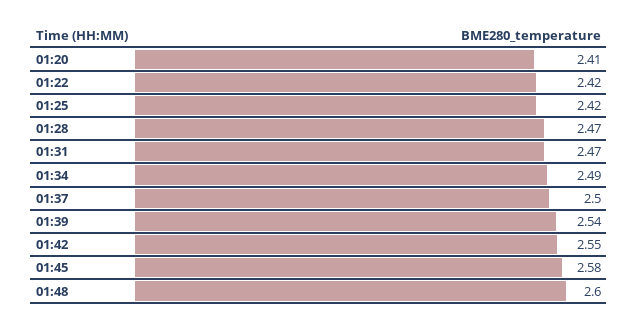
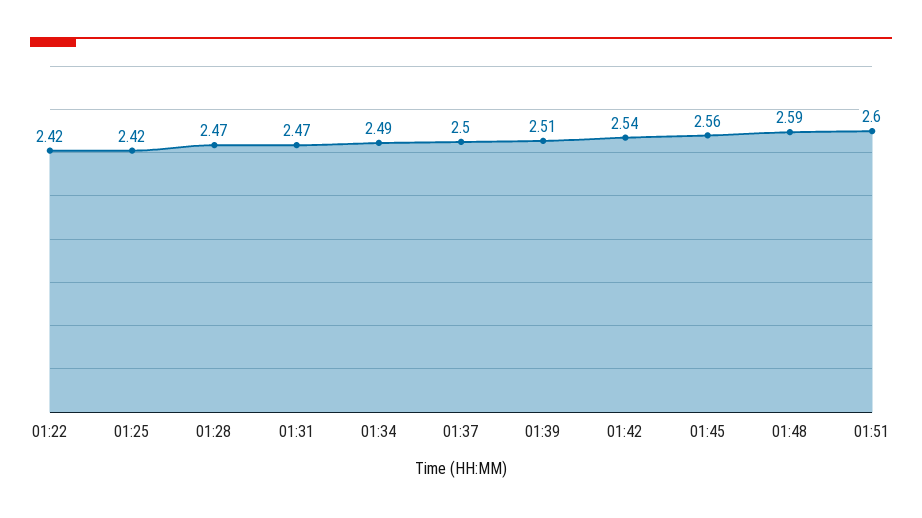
01:20: 2.41 -> none
01:39: 2.54 -> 2.51
01:42: 2.55 -> 2.54
01:45: 2.58 -> 2.56
01:48: 2.6 -> 2.59
01:51: none -> 2.6

